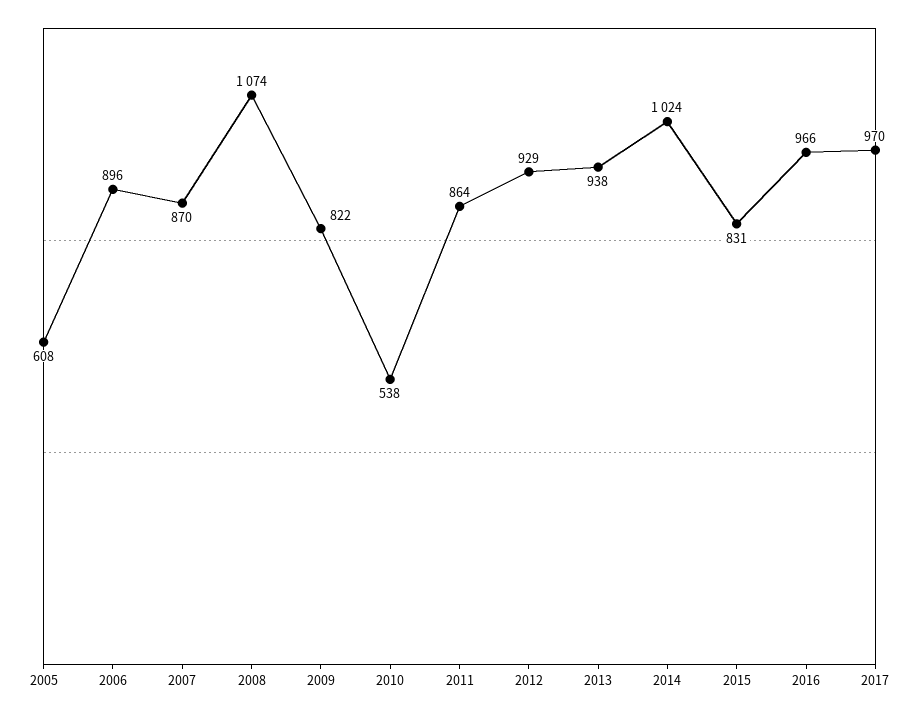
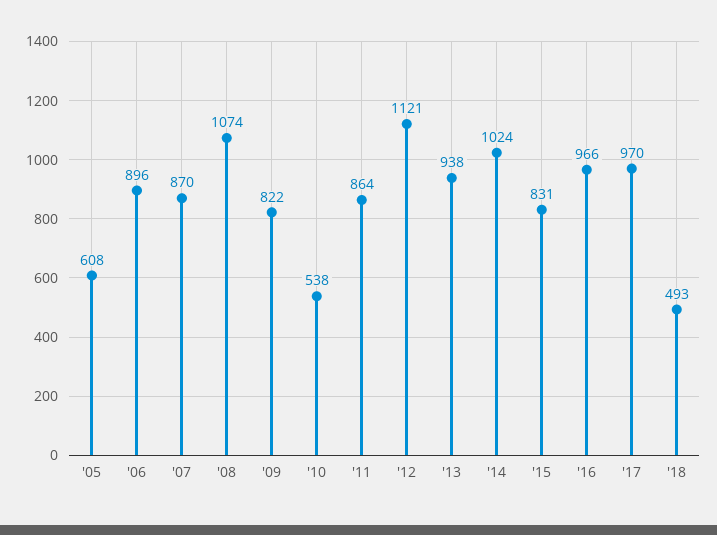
2012: 929 -> 1121
'18: none -> 493

